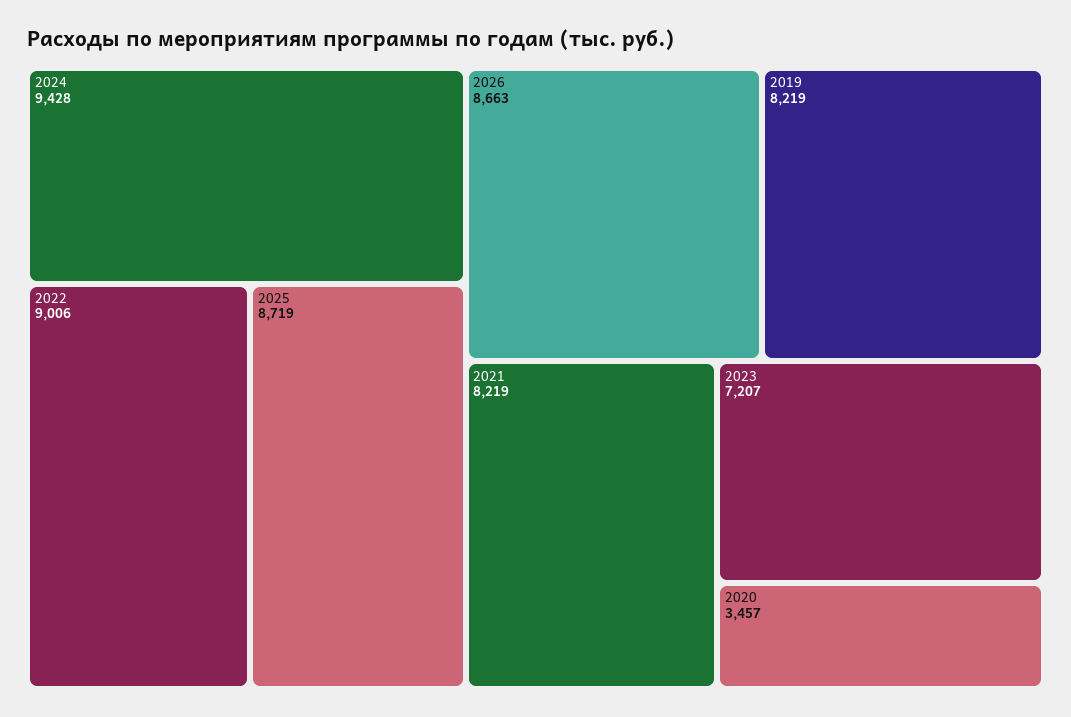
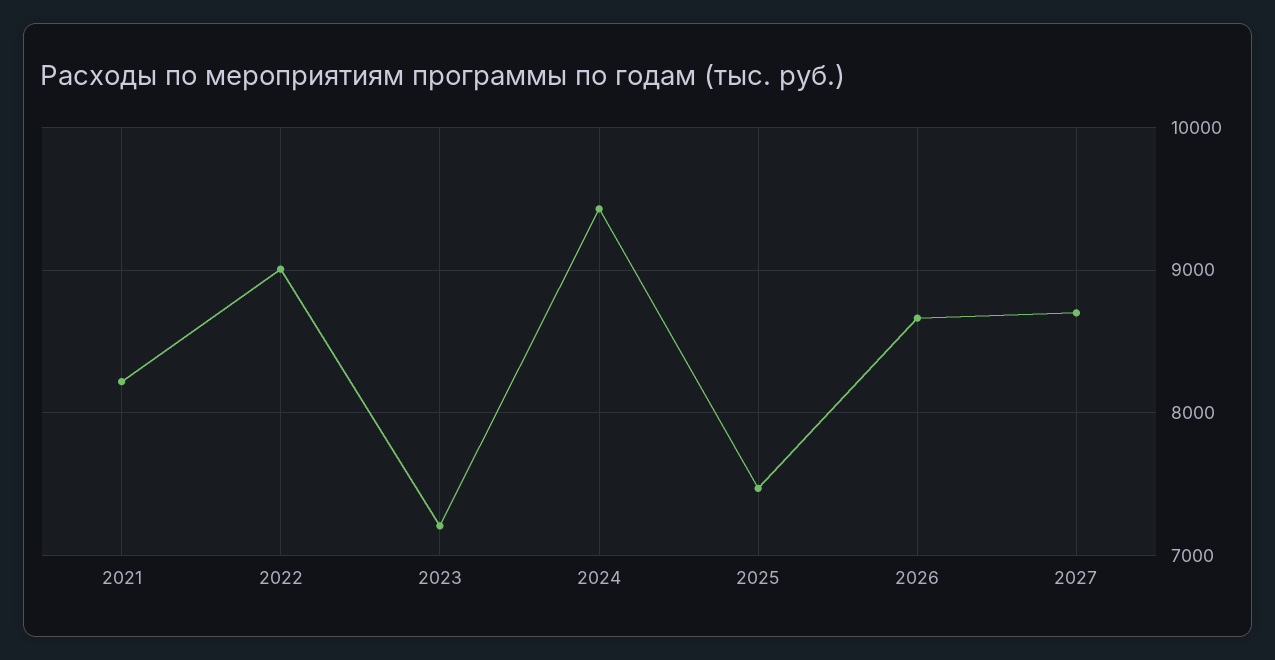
2025: 8719 -> 7500
2019: 8219 -> none
2020: 3457 -> none
2027: none -> 8700

